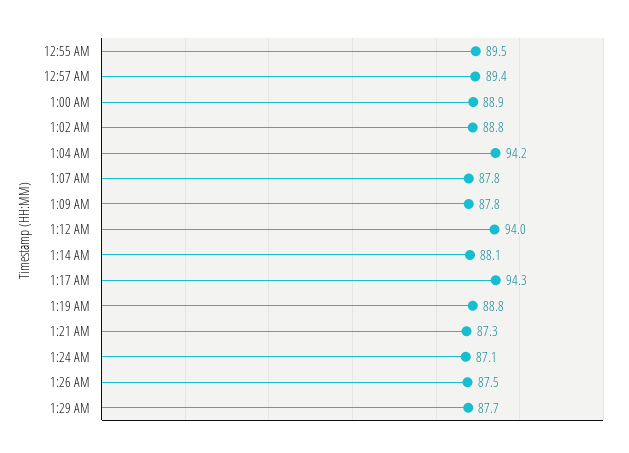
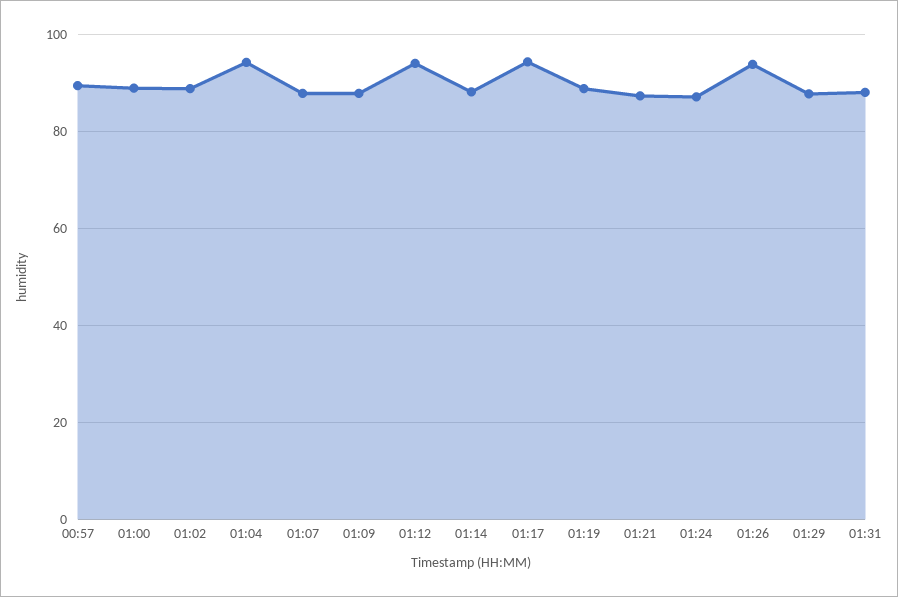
12:55 AM: 89.5 -> none
1:26 AM: 87.5 -> 94
01:31: none -> 88

